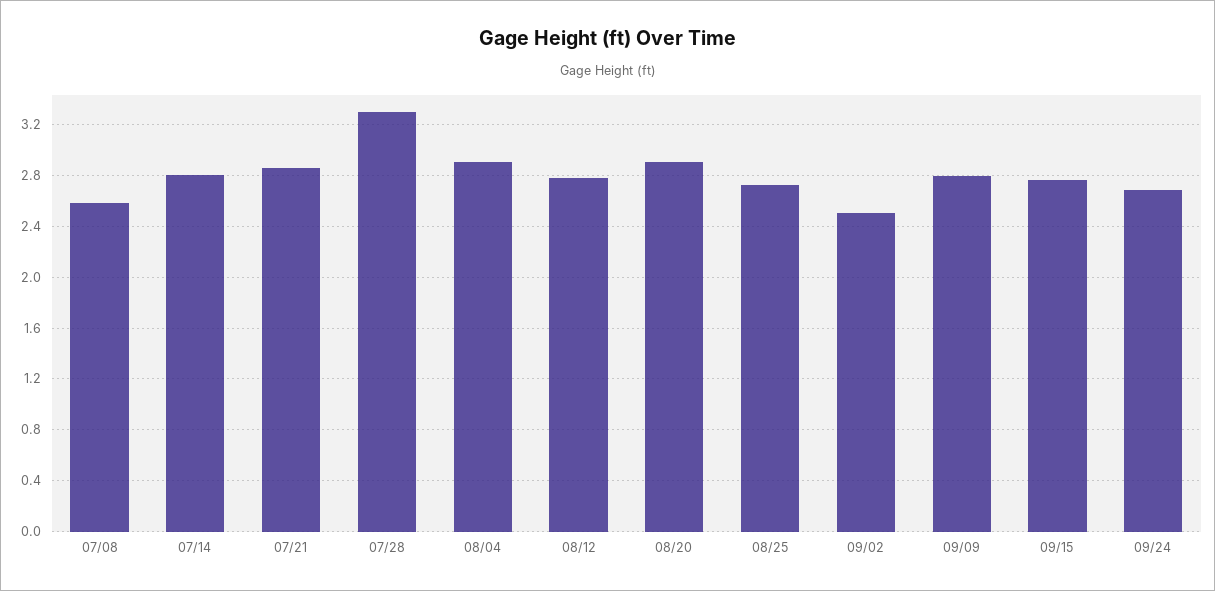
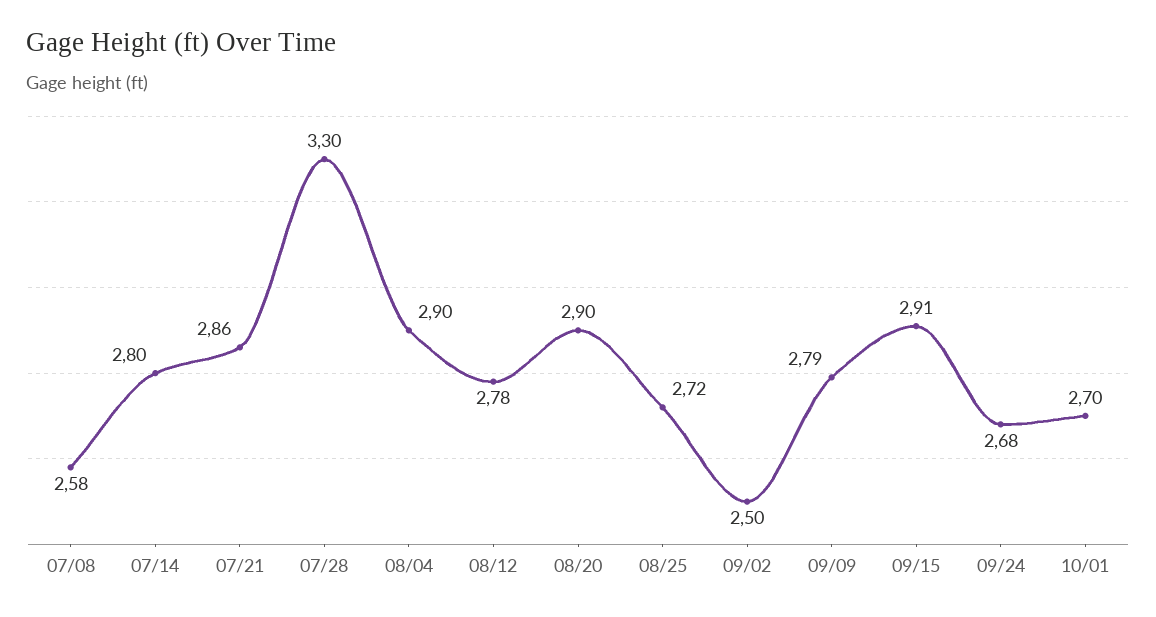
09/15: 2.75 -> 2.91
10/01: none -> 2.7

